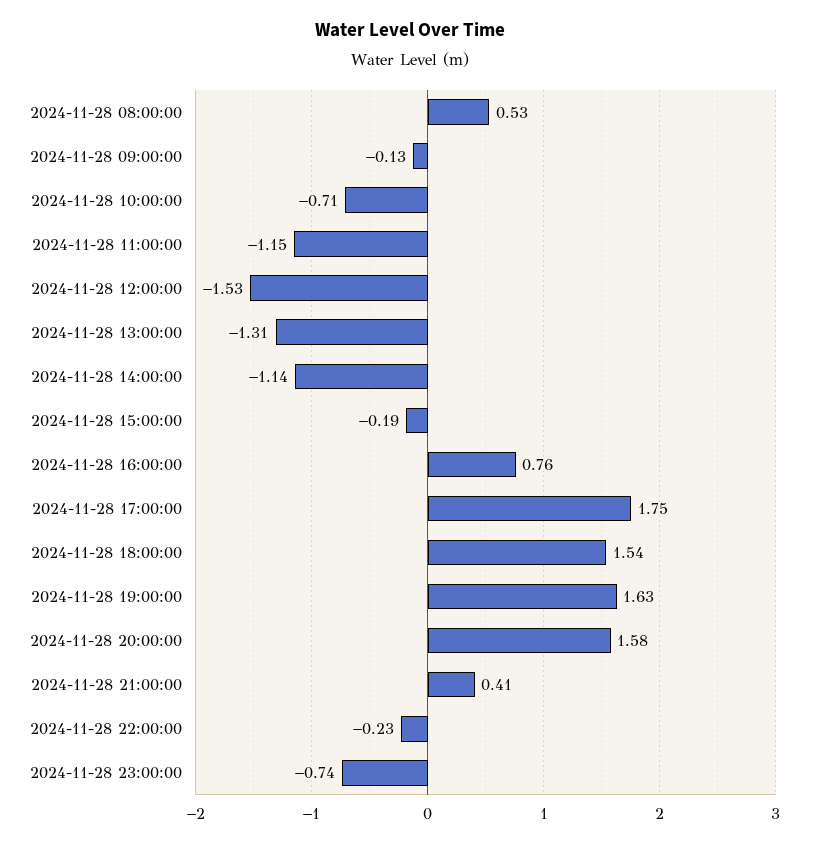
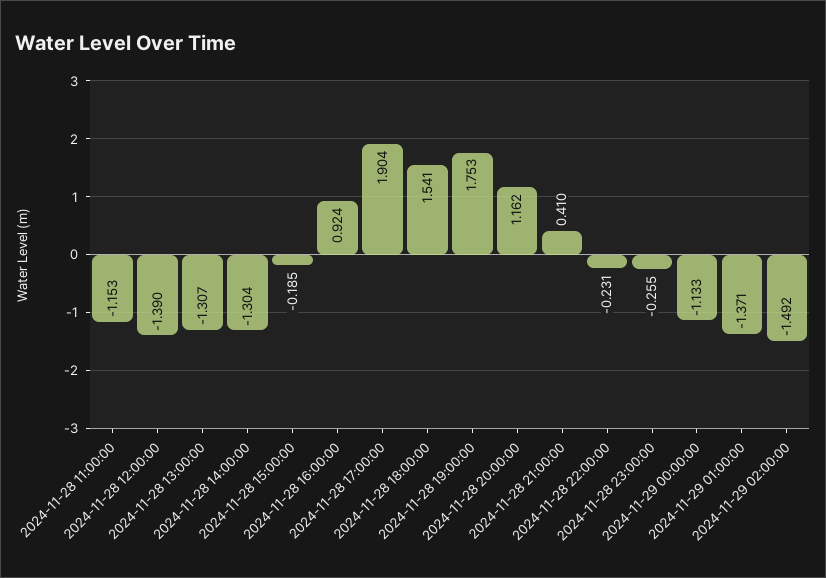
2024-11-28 08:00:00: 0.53 -> none
2024-11-28 09:00:00: -0.13 -> none
2024-11-28 10:00:00: -0.71 -> none
2024-11-28 12:00:00: -1.53 -> -1.39
2024-11-28 14:00:00: -1.14 -> -1.304
2024-11-28 16:00:00: 0.76 -> 0.924
2024-11-28 17:00:00: 1.75 -> 1.904
2024-11-28 19:00:00: 1.63 -> 1.753
2024-11-28 20:00:00: 1.58 -> 1.162
2024-11-28 23:00:00: -0.74 -> -0.255
2024-11-29 00:00:00: none -> -1.133
2024-11-29 01:00:00: none -> -1.371
2024-11-29 02:00:00: none -> -1.492

